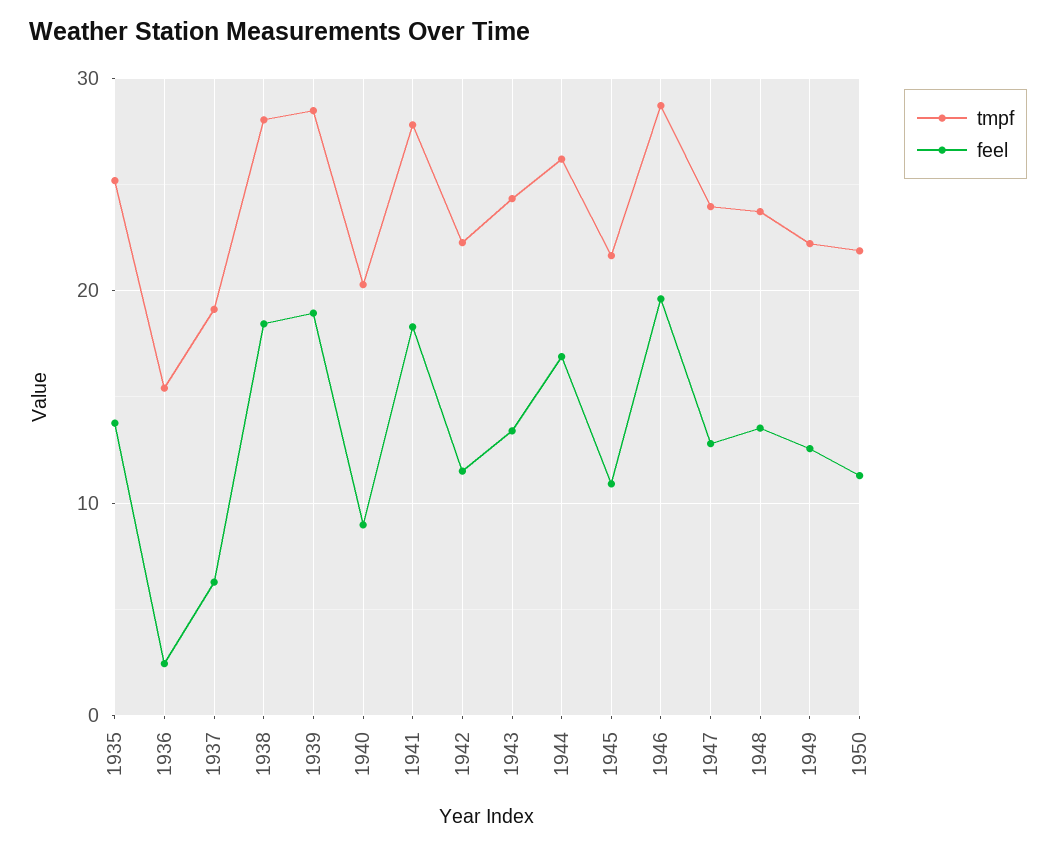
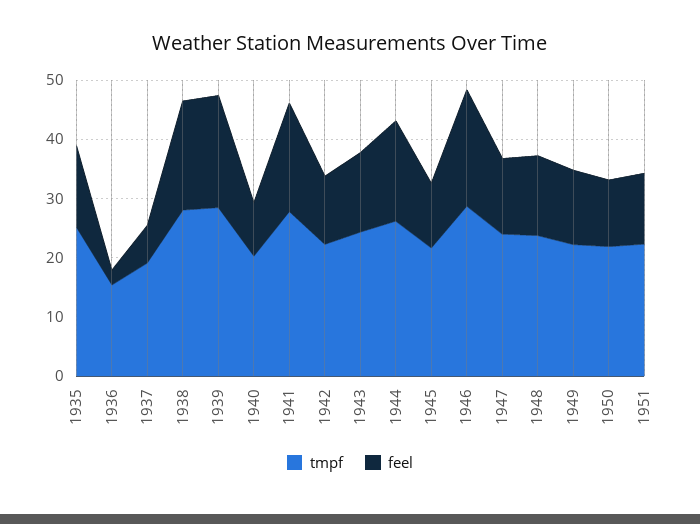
tmpf, 1951: none -> 22
feel, 1951: none -> 12

